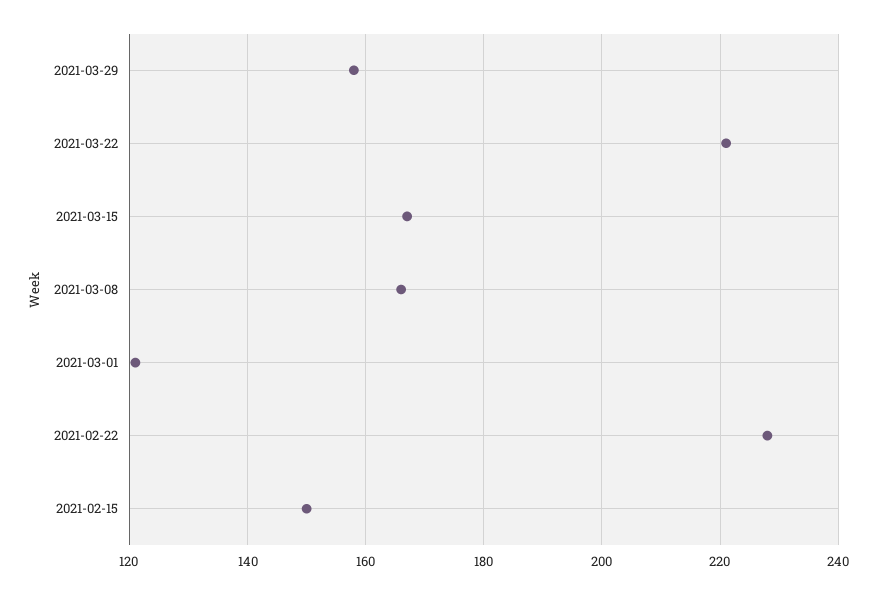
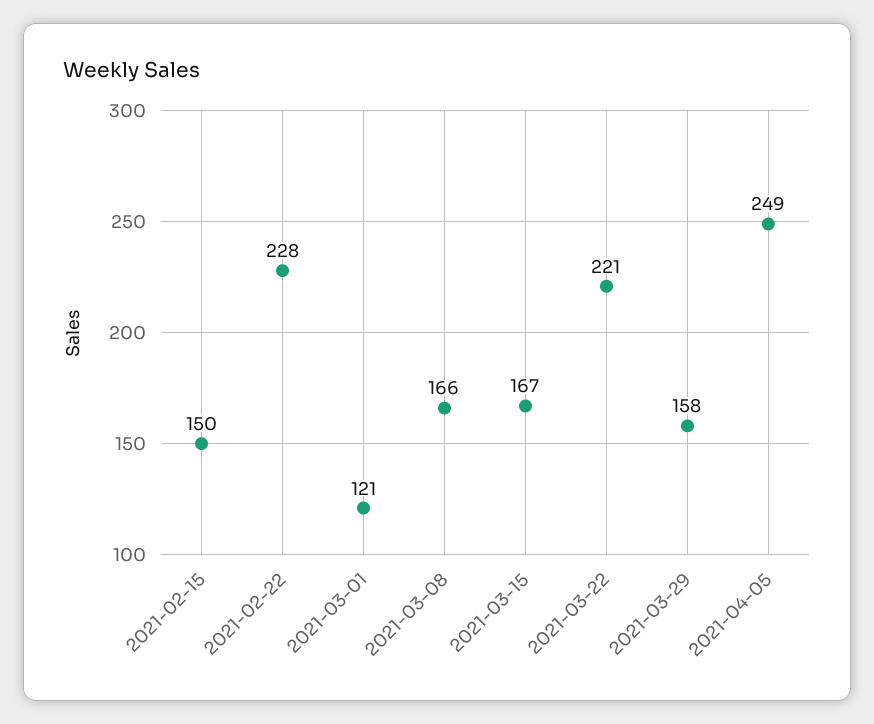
2021-04-05: none -> 249

